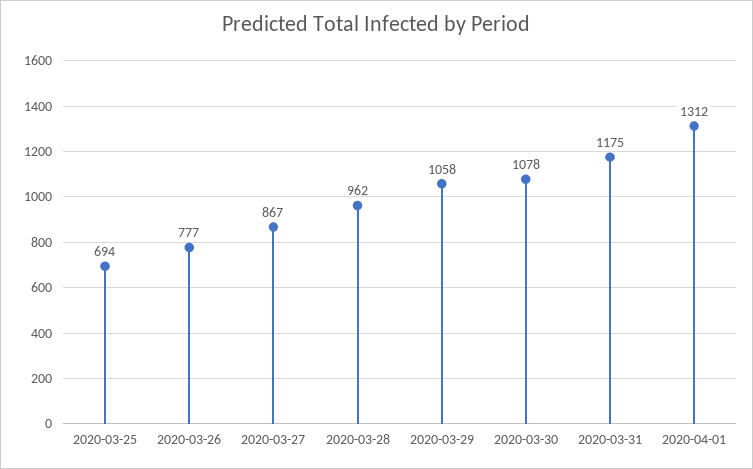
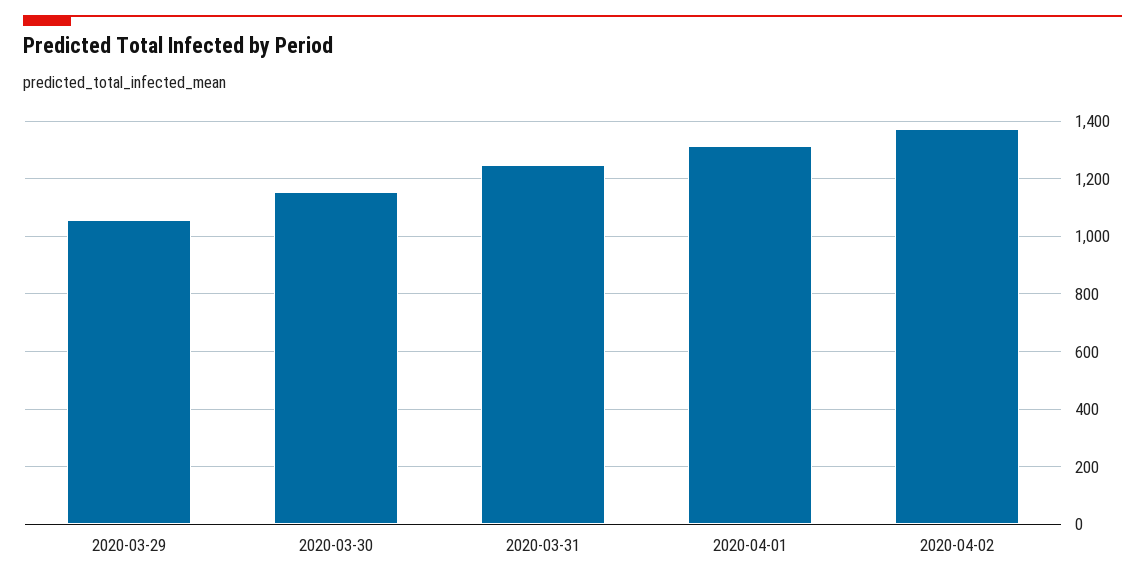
2020-03-25: 694 -> none
2020-03-26: 777 -> none
2020-03-27: 867 -> none
2020-03-28: 962 -> none
2020-03-30: 1078 -> 1150
2020-03-31: 1175 -> 1250
2020-04-02: none -> 1375

